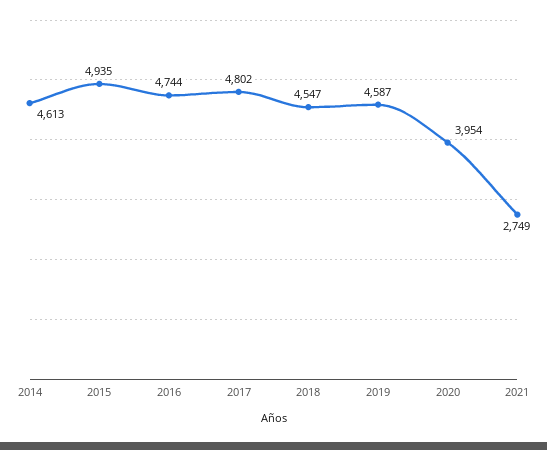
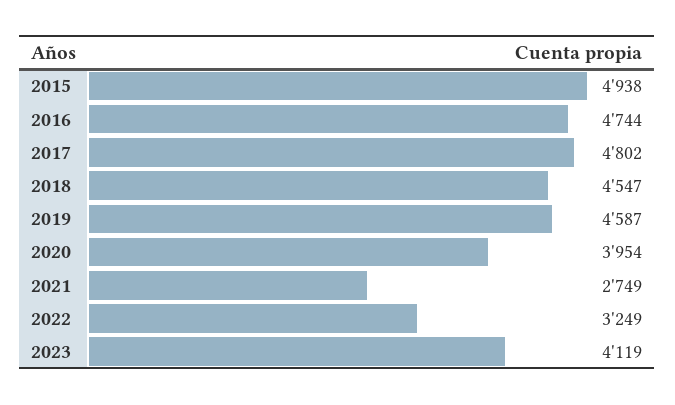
2014: 4613 -> none
2015: 4935 -> 4938
2022: none -> 3249
2023: none -> 4119

